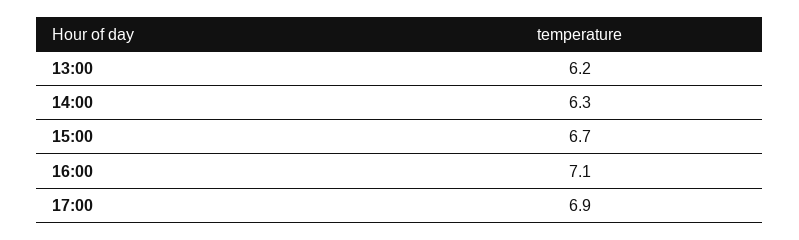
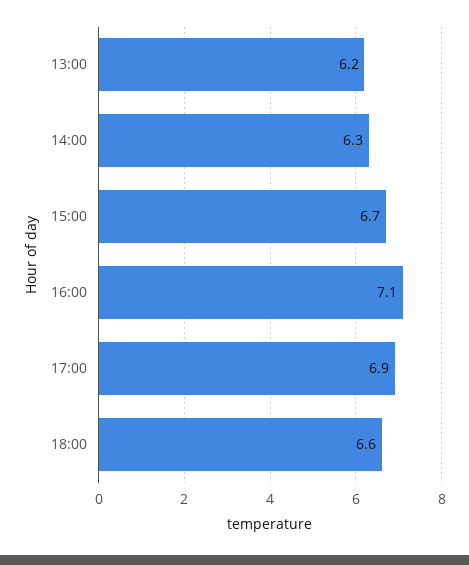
18:00: none -> 6.6

